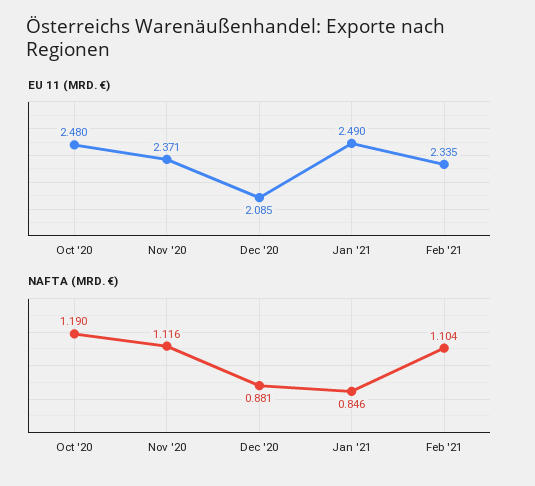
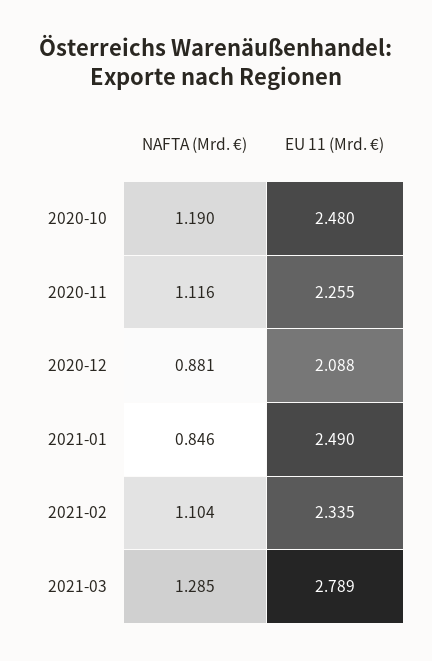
EU 11 (MRD. €), Nov '20: 2.371 -> 2.255
EU 11 (MRD. €), Dec '20: 2.085 -> 2.088
NAFTA (MRD. €), 2021-03: none -> 1.285
EU 11 (MRD. €), 2021-03: none -> 2.789

